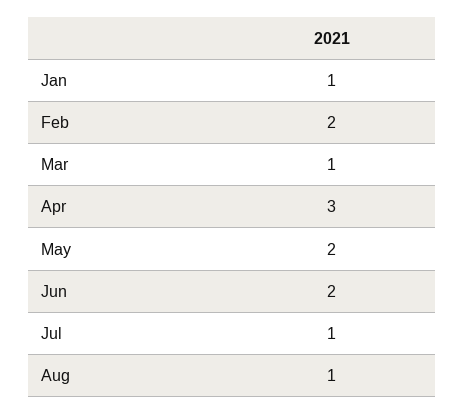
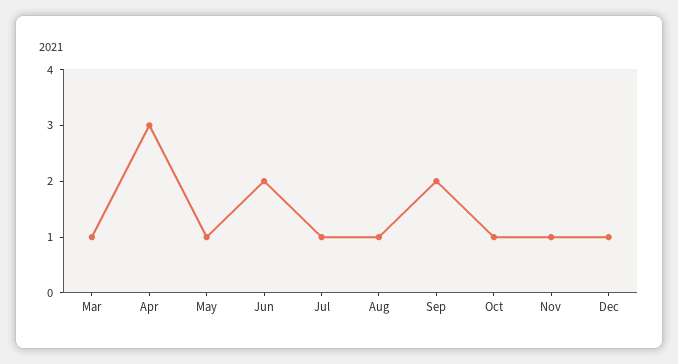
Jan: 1 -> none
Feb: 2 -> none
May: 2 -> 1
Sep: none -> 2
Oct: none -> 1
Nov: none -> 1
Dec: none -> 1

